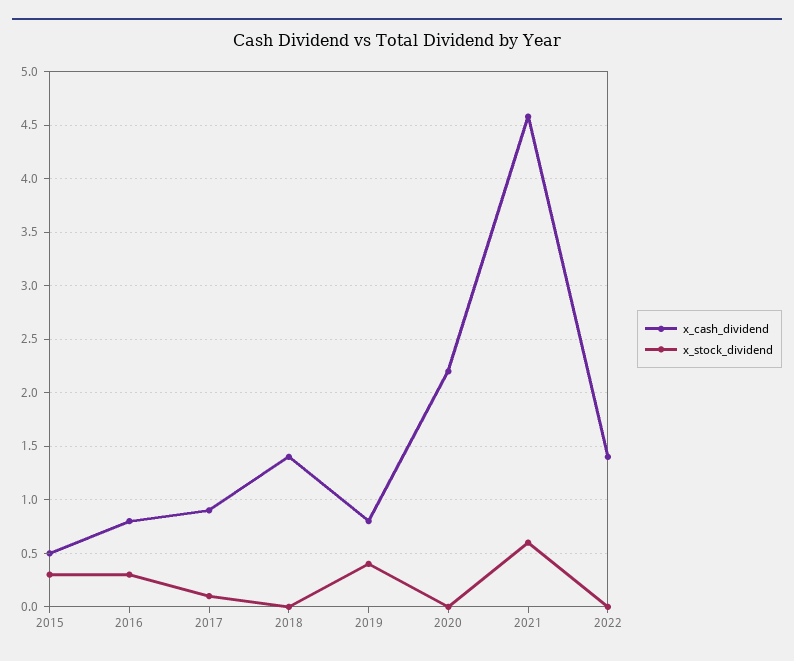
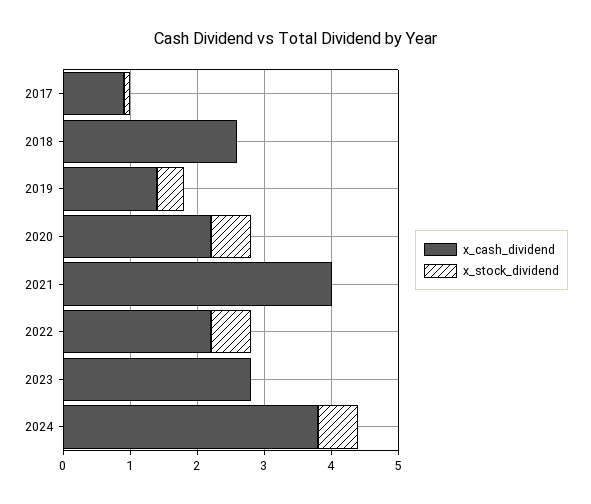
x_cash_dividend, 2015: 0.5 -> none
x_stock_dividend, 2015: 0.3 -> none
x_cash_dividend, 2016: 0.8 -> none
x_stock_dividend, 2016: 0.3 -> none
x_cash_dividend, 2018: 1.4 -> 2.6
x_cash_dividend, 2019: 0.8 -> 1.4
x_stock_dividend, 2020: 0 -> 0.6
x_cash_dividend, 2021: 4.6 -> 4
x_stock_dividend, 2021: 0.6 -> 0
x_cash_dividend, 2022: 1.4 -> 2.2
x_stock_dividend, 2022: 0 -> 0.6
x_cash_dividend, 2023: none -> 2.8
x_stock_dividend, 2023: none -> 0
x_cash_dividend, 2024: none -> 3.8
x_stock_dividend, 2024: none -> 0.6

